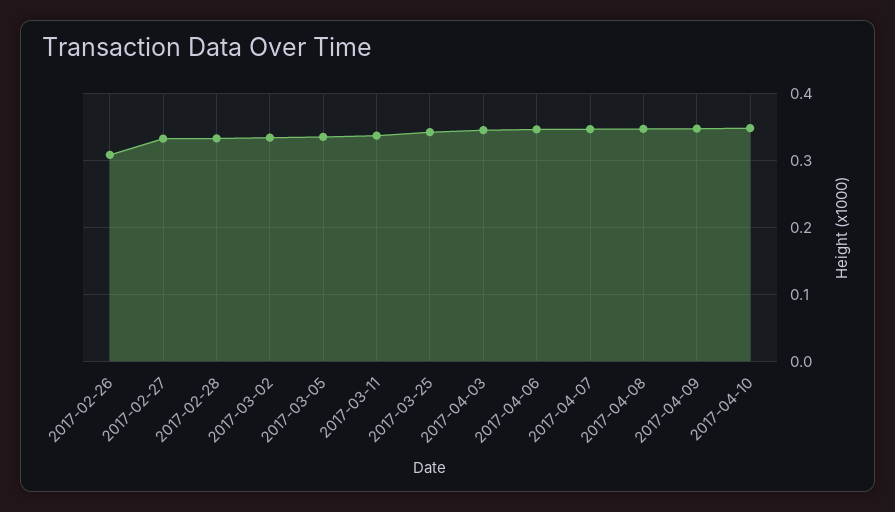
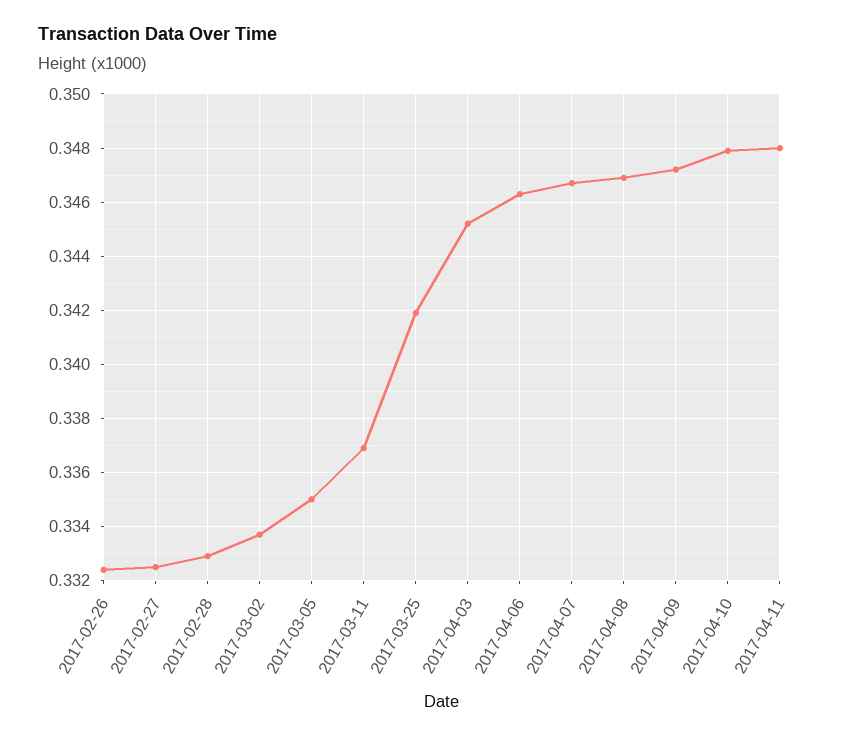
2017-02-26: 0.31 -> 0.3325
2017-04-11: none -> 0.348

